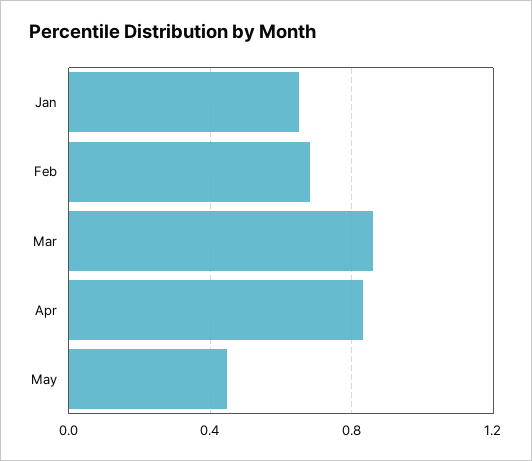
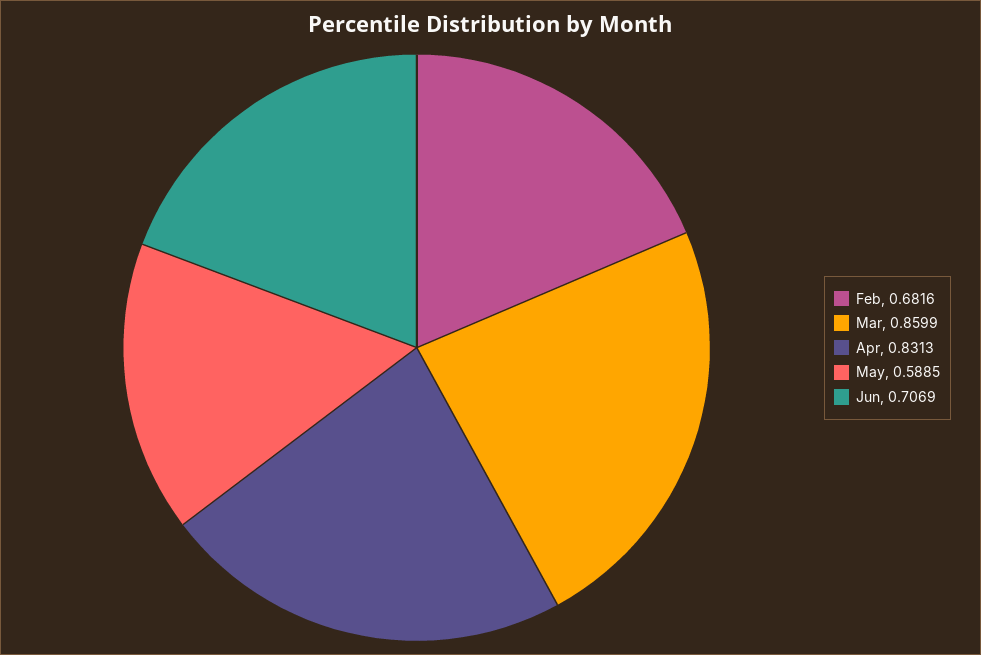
Jan: 0.65 -> none
May: 0.45 -> 0.5885
Jun: none -> 0.7069

